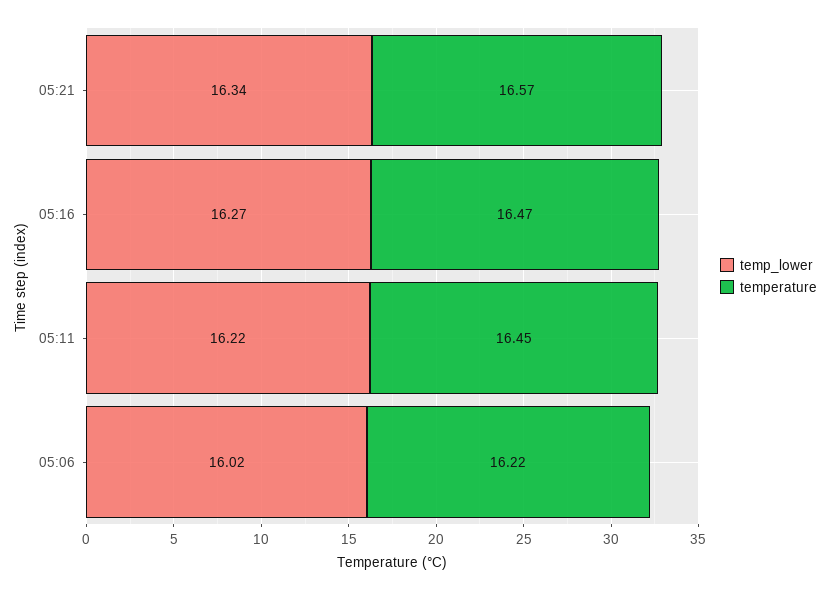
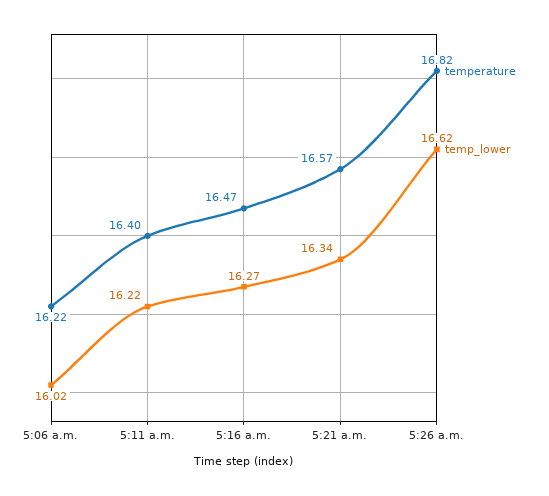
temperature, 05:11: 16.45 -> 16.4
temperature, 5:26 a.m.: none -> 16.82
temp_lower, 5:26 a.m.: none -> 16.62

